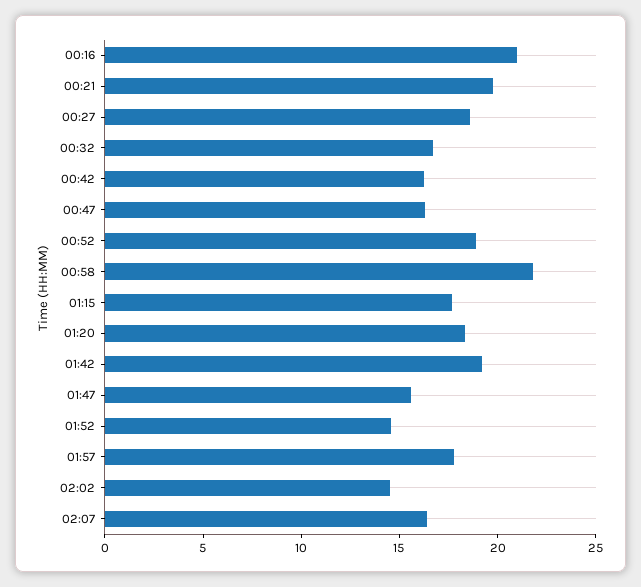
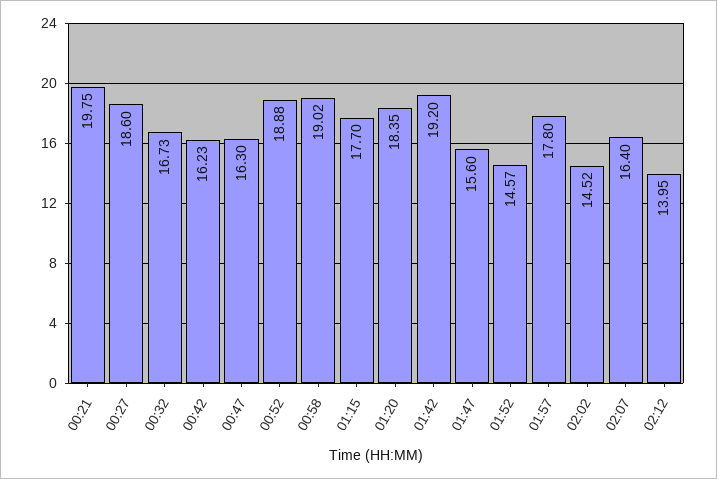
00:16: 21 -> none
00:58: 22 -> 19.02
02:12: none -> 13.95

